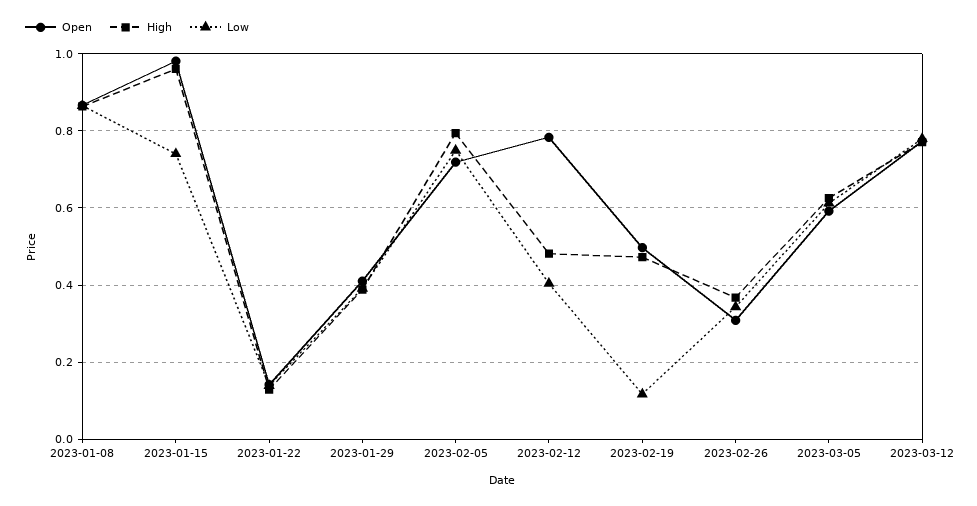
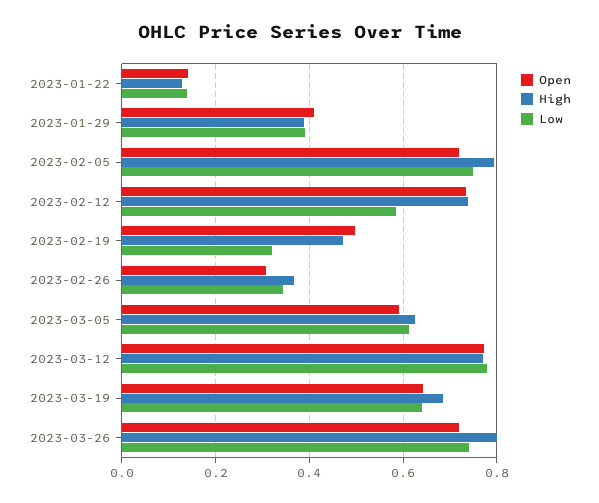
Open, 2023-01-08: 0.86 -> none
High, 2023-01-08: 0.86 -> none
Low, 2023-01-08: 0.86 -> none
Open, 2023-01-15: 0.98 -> none
High, 2023-01-15: 0.96 -> none
Low, 2023-01-15: 0.74 -> none
Open, 2023-02-12: 0.78 -> 0.74
High, 2023-02-12: 0.48 -> 0.74
Low, 2023-02-12: 0.4 -> 0.58
Low, 2023-02-19: 0.12 -> 0.32
Open, 2023-03-19: none -> 0.64
High, 2023-03-19: none -> 0.68
Low, 2023-03-19: none -> 0.64
Open, 2023-03-26: none -> 0.72
High, 2023-03-26: none -> 0.8
Low, 2023-03-26: none -> 0.74

